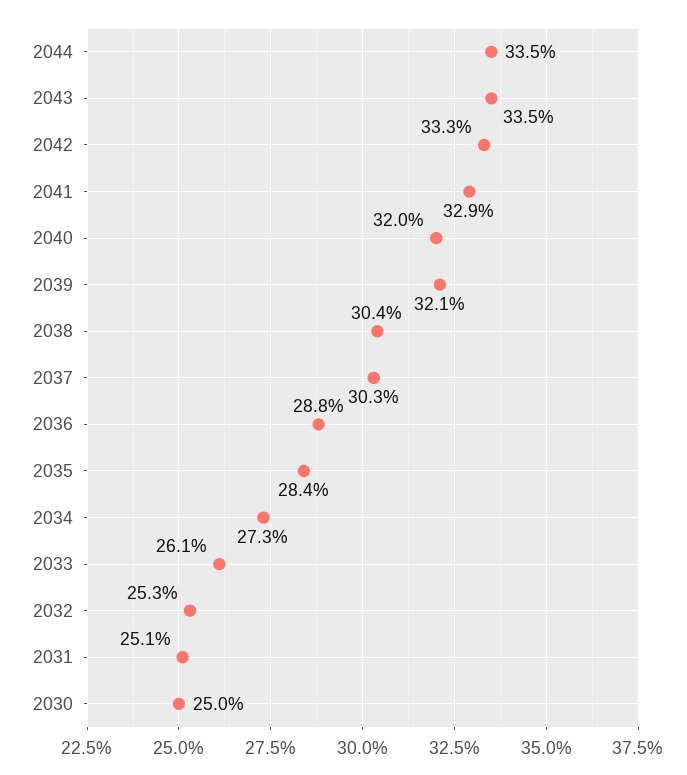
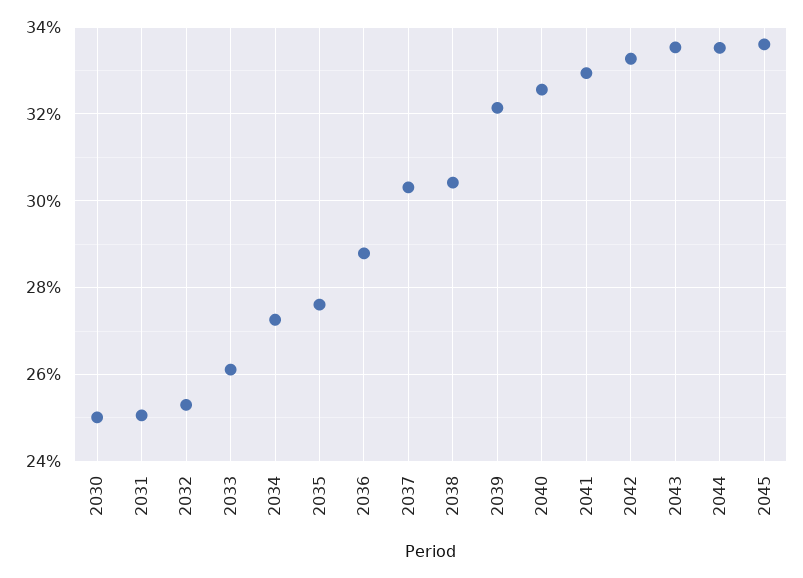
2040: 32 -> 32.6
2035: 28.4 -> 27.6
2045: none -> 33.6

